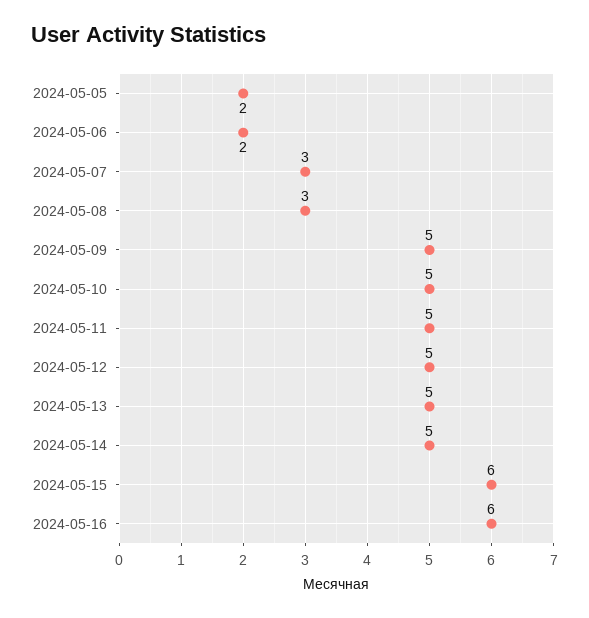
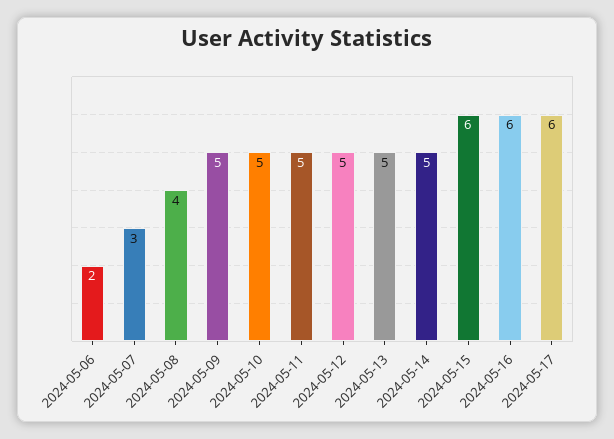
2024-05-05: 2 -> none
2024-05-08: 3 -> 4
2024-05-17: none -> 6

